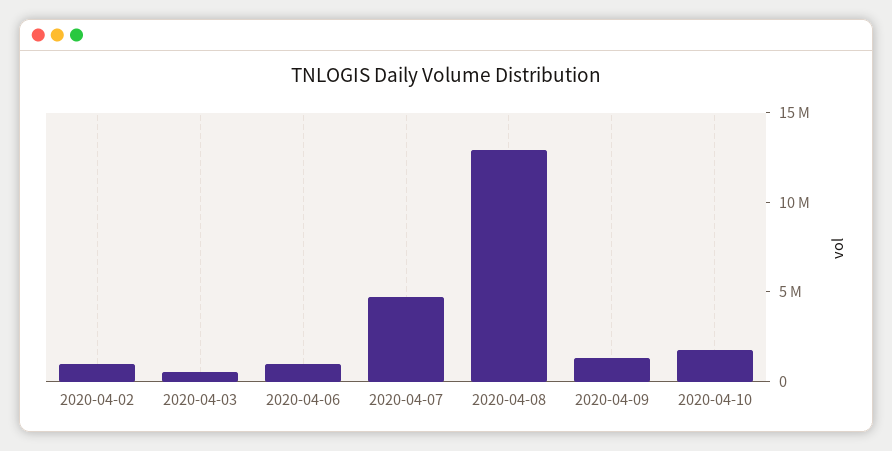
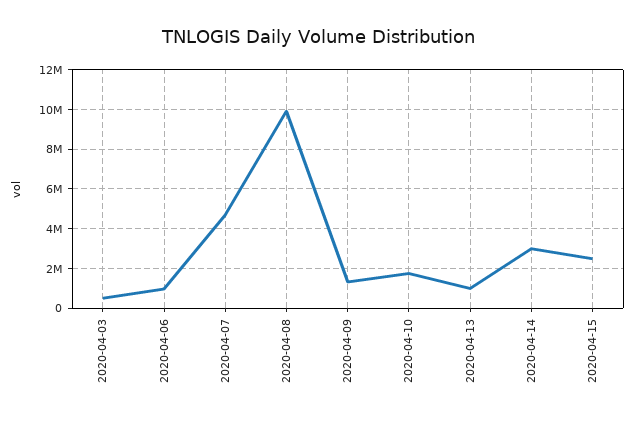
2020-04-02: 1000000 -> none
2020-04-08: 13000000 -> 10000000
2020-04-13: none -> 1000000
2020-04-14: none -> 3000000
2020-04-15: none -> 2500000

